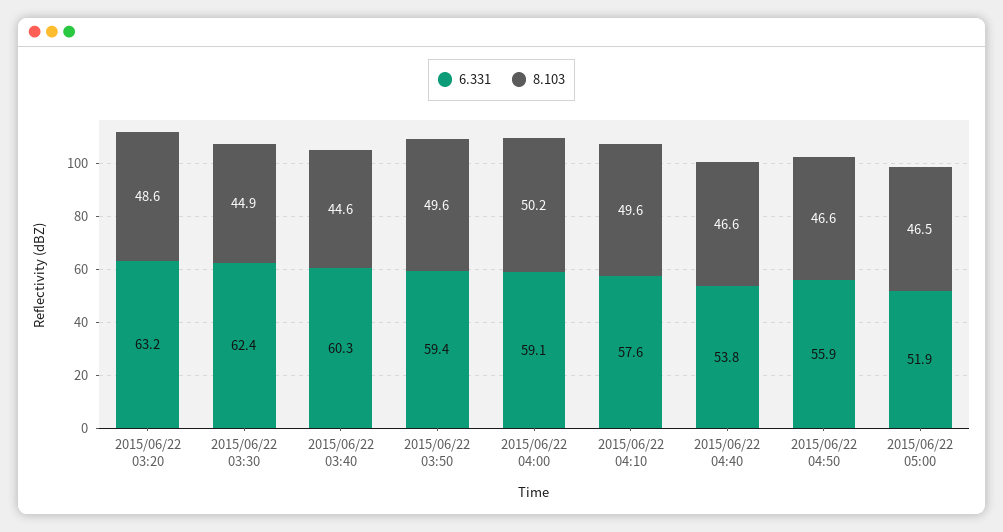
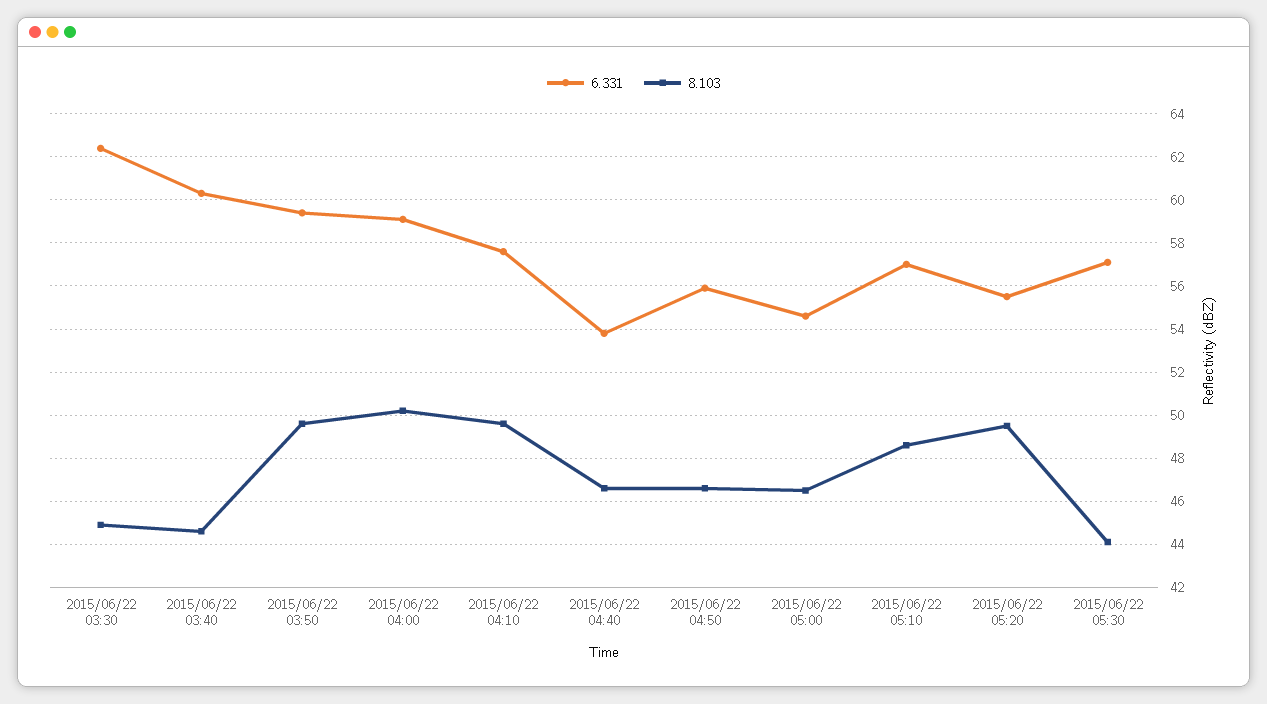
6.331, 2015/06/22 03:20: 63.2 -> none
8.103, 2015/06/22 03:20: 48.6 -> none
6.331, 2015/06/22 05:00: 51.9 -> 54.5
6.331, 2015/06/22 05:10: none -> 57
8.103, 2015/06/22 05:10: none -> 48.5
6.331, 2015/06/22 05:20: none -> 55.5
8.103, 2015/06/22 05:20: none -> 49.5
6.331, 2015/06/22 05:30: none -> 57
8.103, 2015/06/22 05:30: none -> 44

